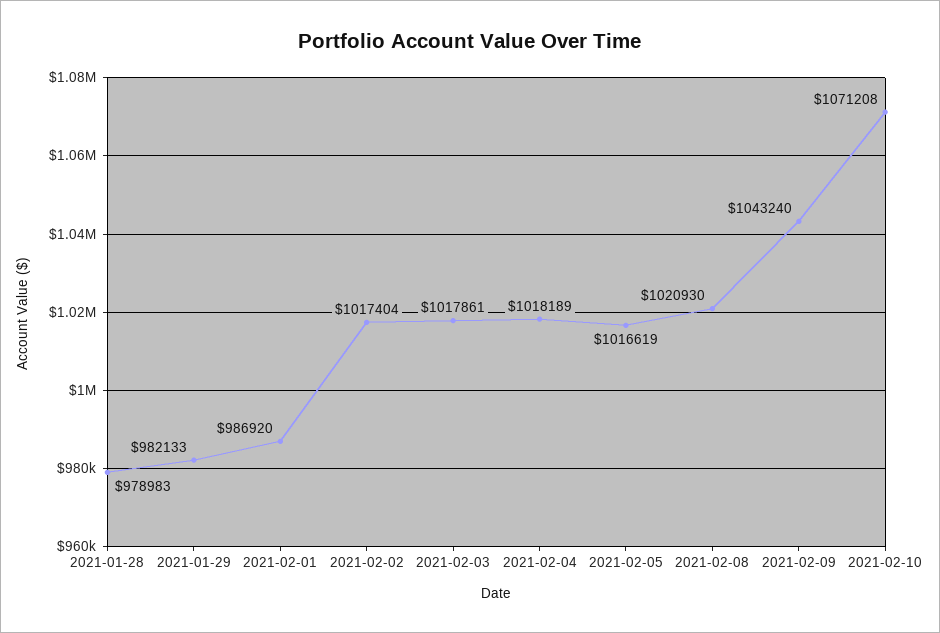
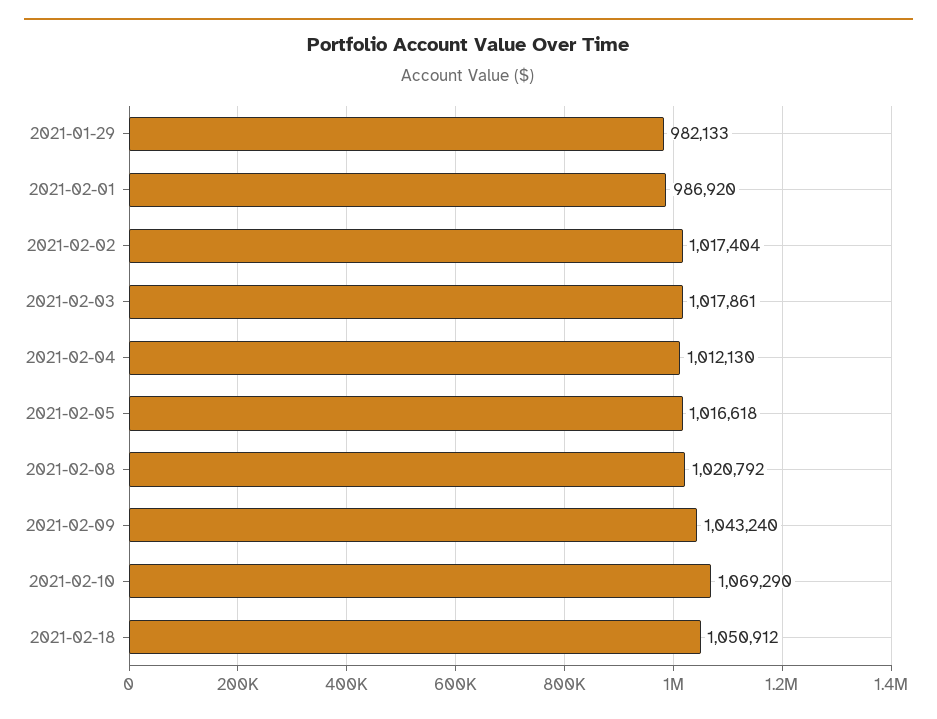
2021-01-28: 978983 -> none
2021-02-04: 1018189 -> 1012130
2021-02-05: 1016619 -> 1016618
2021-02-08: 1020930 -> 1020792
2021-02-10: 1071208 -> 1069290
2021-02-18: none -> 1050912

